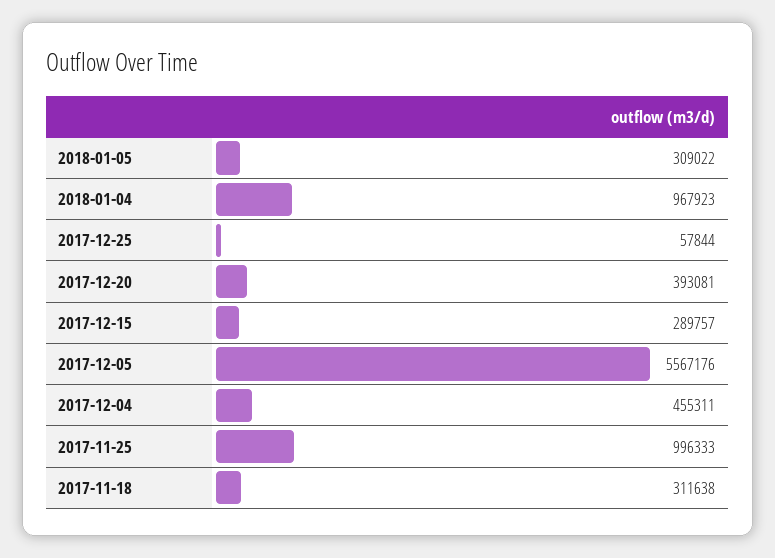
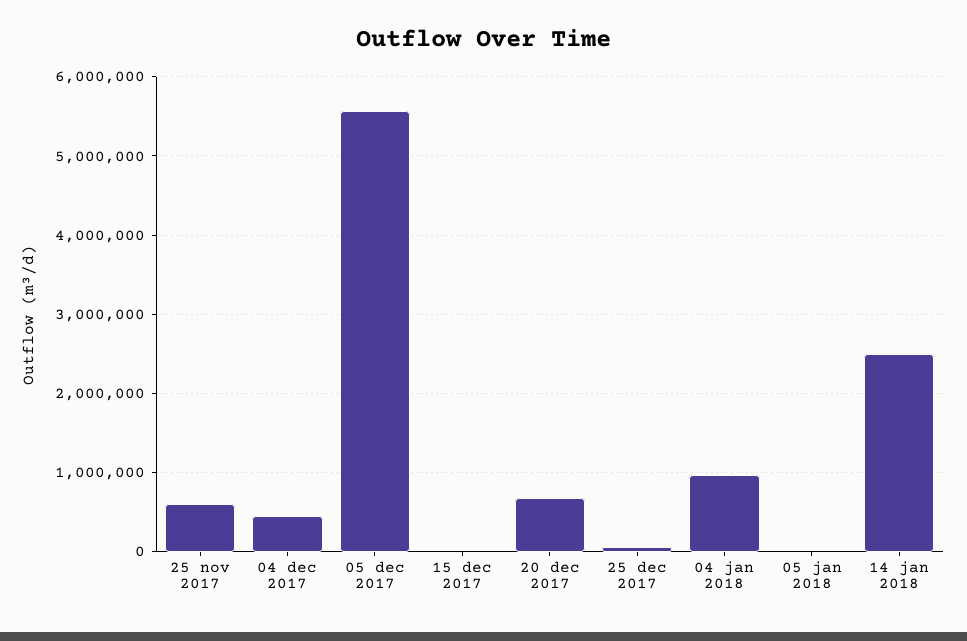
2018-01-05: 309022 -> 0
2017-12-20: 393081 -> 700000
2017-12-15: 289757 -> 0
2017-11-25: 996333 -> 600000
2017-11-18: 311638 -> none
14 jan 2018: none -> 2500000

